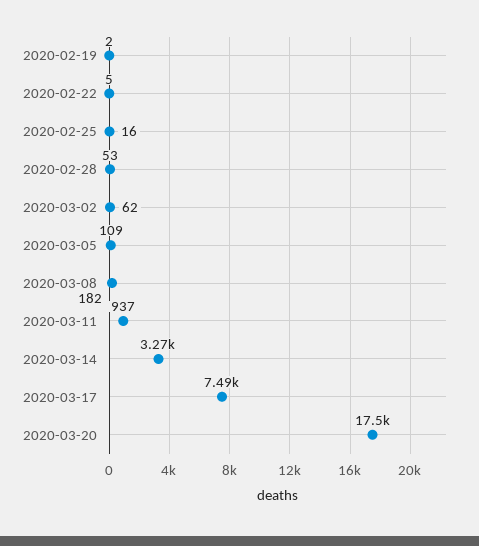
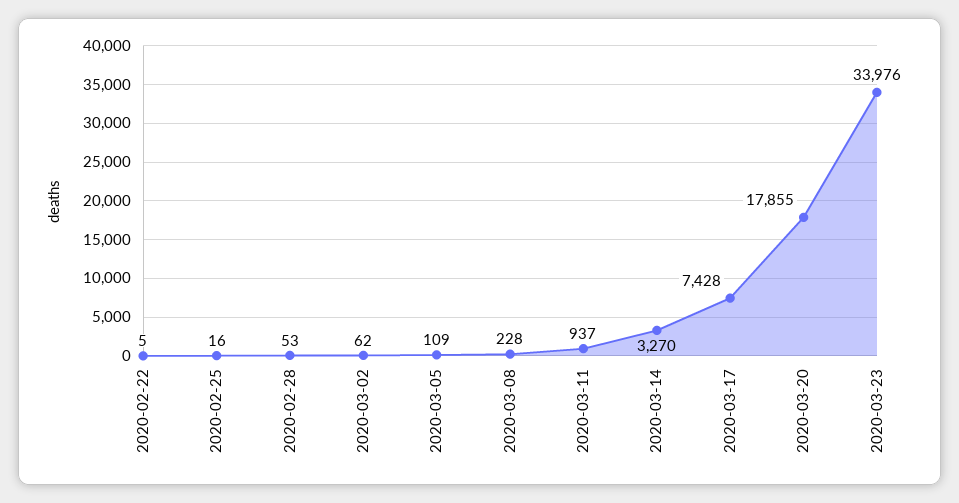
2020-02-19: 2 -> none
2020-03-08: 182 -> 228
2020-03-17: 7490 -> 7428
2020-03-20: 17500 -> 17855
2020-03-23: none -> 33976

